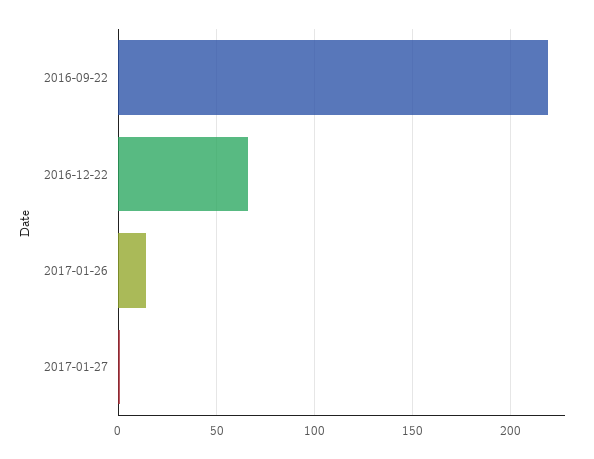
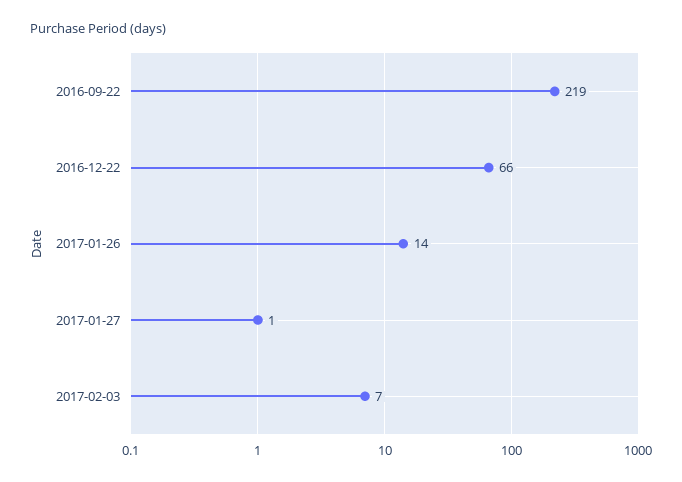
2017-02-03: none -> 7

